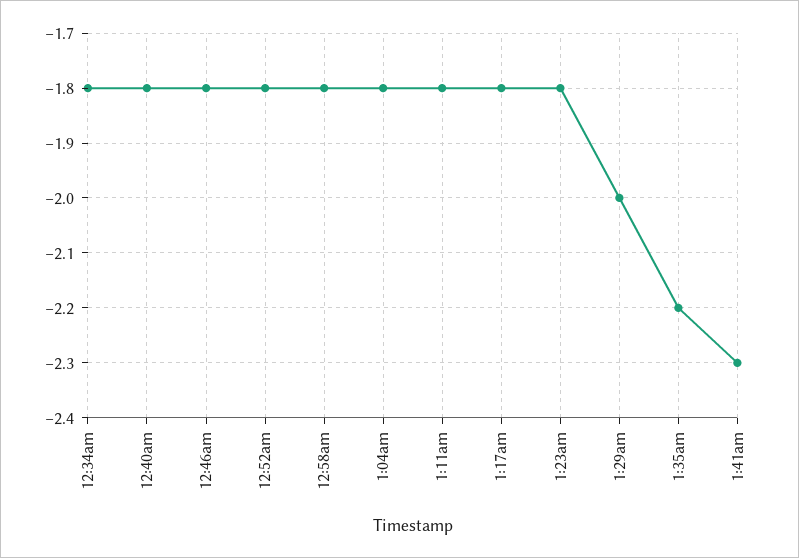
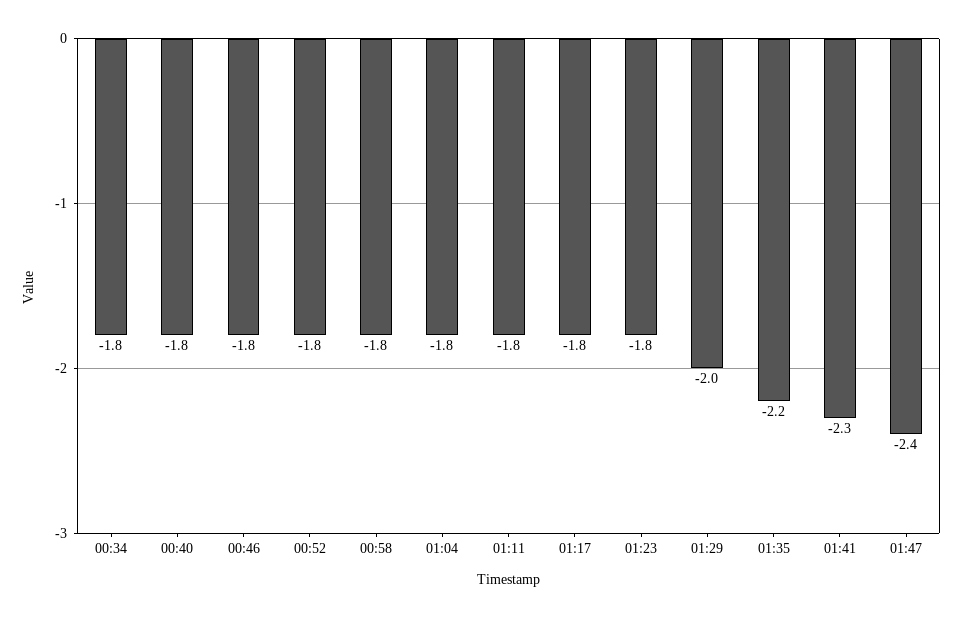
01:47: none -> -2.4

